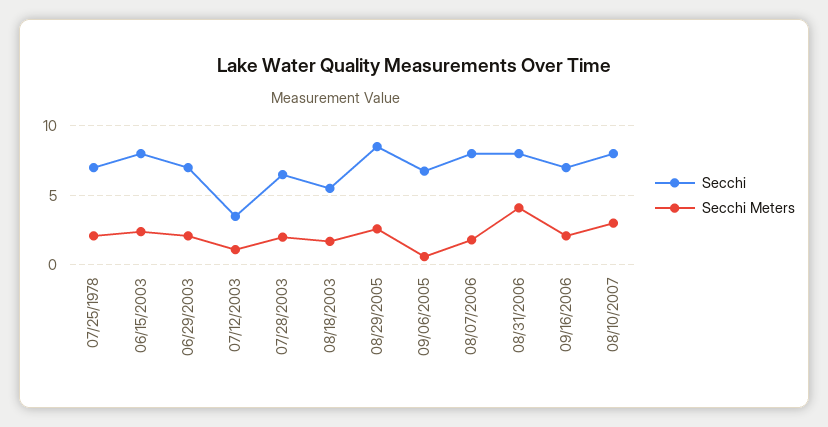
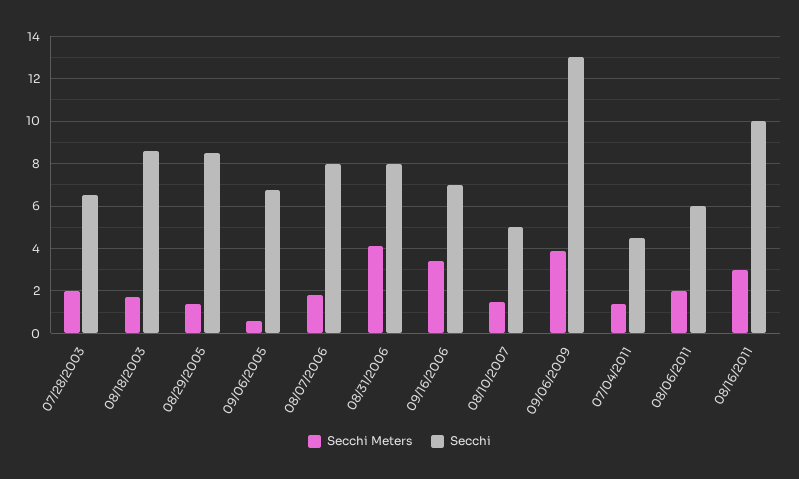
Secchi, 07/25/1978: 7 -> none
Secchi Meters, 07/25/1978: 2 -> none
Secchi, 06/15/2003: 8 -> none
Secchi Meters, 06/15/2003: 2.5 -> none
Secchi, 06/29/2003: 7 -> none
Secchi Meters, 06/29/2003: 2 -> none
Secchi, 07/12/2003: 3.5 -> none
Secchi Meters, 07/12/2003: 1 -> none
Secchi, 08/18/2003: 5.5 -> 8.5
Secchi Meters, 08/29/2005: 2.5 -> 1.5
Secchi Meters, 09/16/2006: 2 -> 3.5
Secchi, 08/10/2007: 8 -> 5
Secchi Meters, 08/10/2007: 3 -> 1.5
Secchi Meters, 09/06/2009: none -> 4
Secchi, 09/06/2009: none -> 13
Secchi Meters, 07/04/2011: none -> 1.5
Secchi, 07/04/2011: none -> 4.5
Secchi Meters, 08/06/2011: none -> 2
Secchi, 08/06/2011: none -> 6
Secchi Meters, 08/16/2011: none -> 3
Secchi, 08/16/2011: none -> 10

